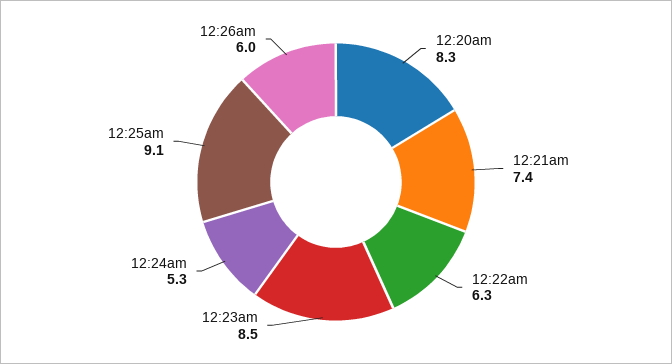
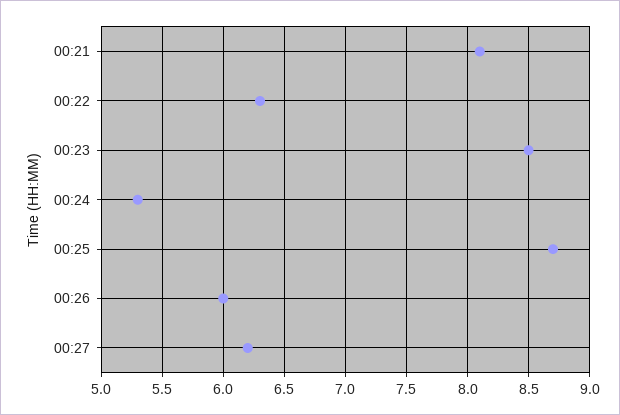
12:20am: 8.3 -> none
12:21am: 7.4 -> 8.1
12:25am: 9.1 -> 8.7
00:27: none -> 6.2

